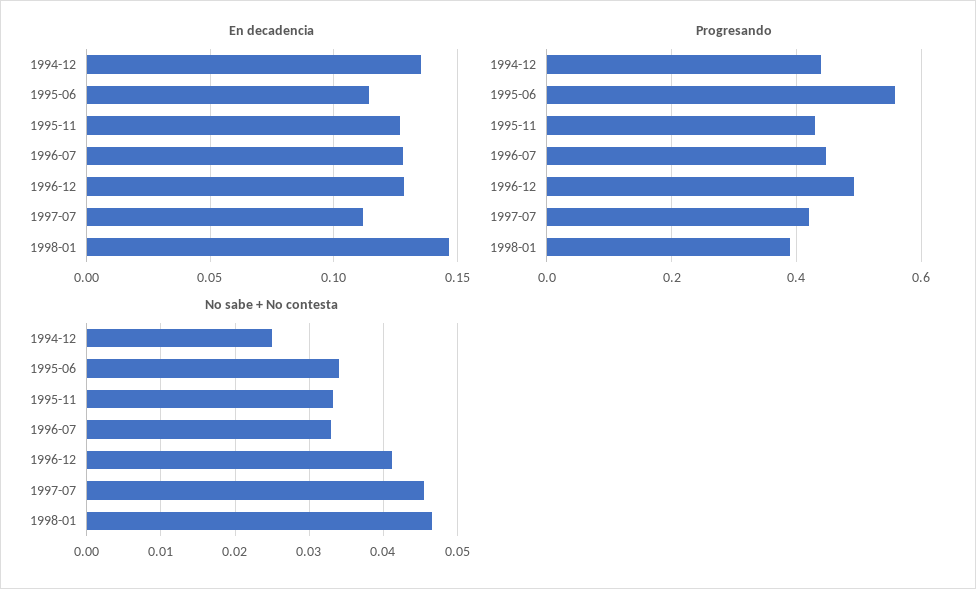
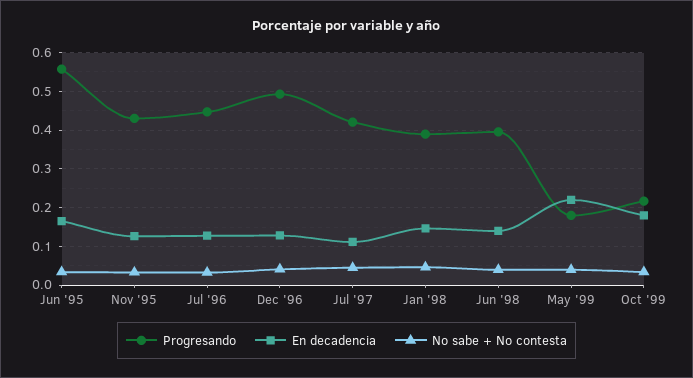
En decadencia, 1994-12: 0.135 -> none
En decadencia, 1995-06: 0.115 -> 0.16
Progresando, 1994-12: 0.44 -> none
No sabe + No contesta, 1994-12: 0.025 -> none
Progresando, Jun '98: none -> 0.4
En decadencia, Jun '98: none -> 0.14
No sabe + No contesta, Jun '98: none -> 0.04
Progresando, May '99: none -> 0.18
En decadencia, May '99: none -> 0.22
No sabe + No contesta, May '99: none -> 0.04
Progresando, Oct '99: none -> 0.22
En decadencia, Oct '99: none -> 0.18
No sabe + No contesta, Oct '99: none -> 0.04

